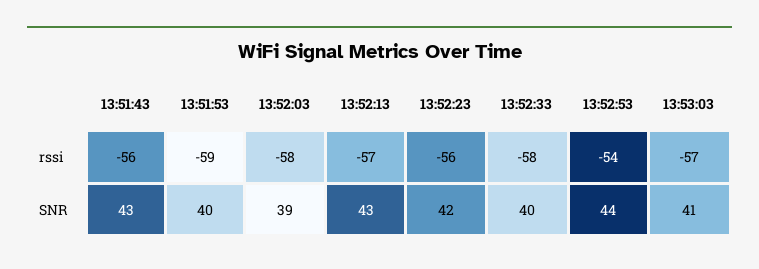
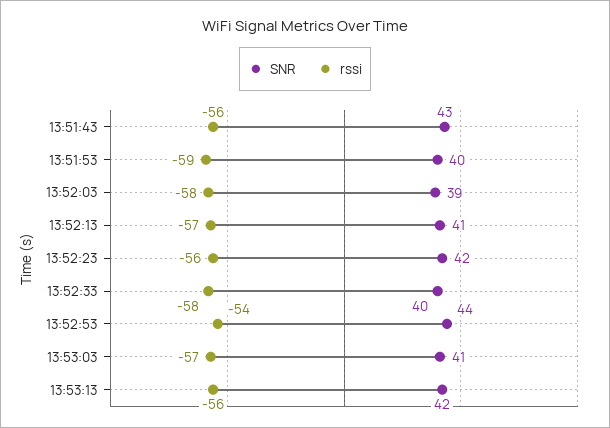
SNR, 13:52:13: 43 -> 41
SNR, 13:53:13: none -> 42
rssi, 13:53:13: none -> -56

